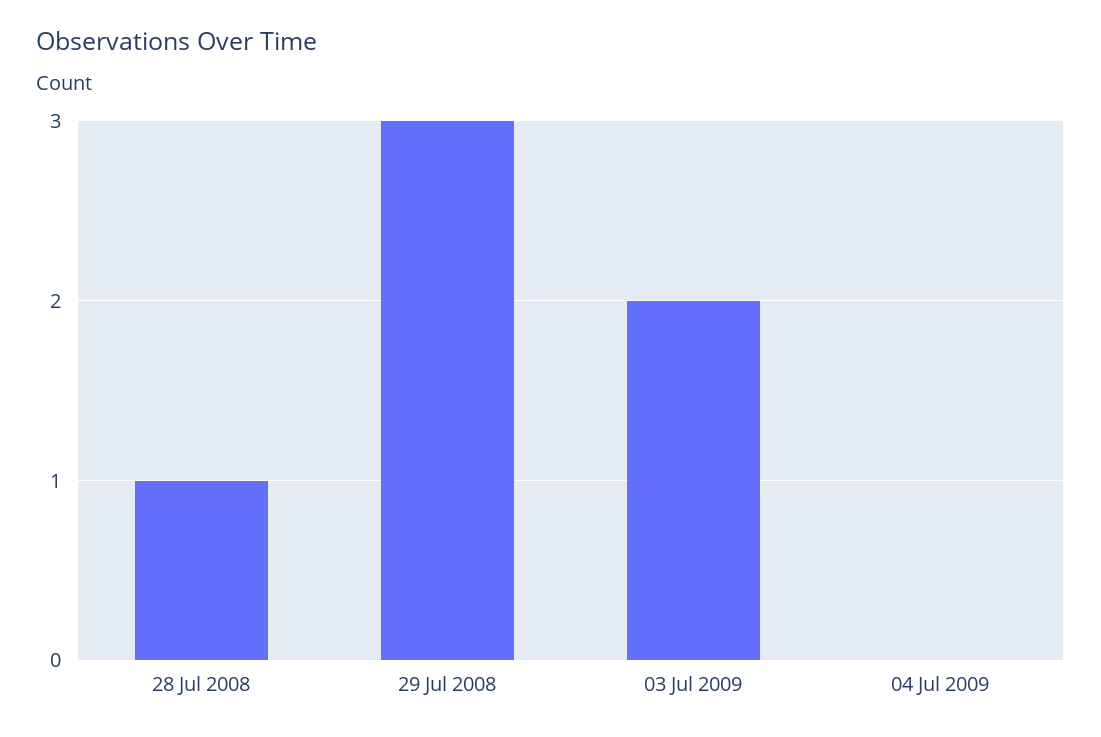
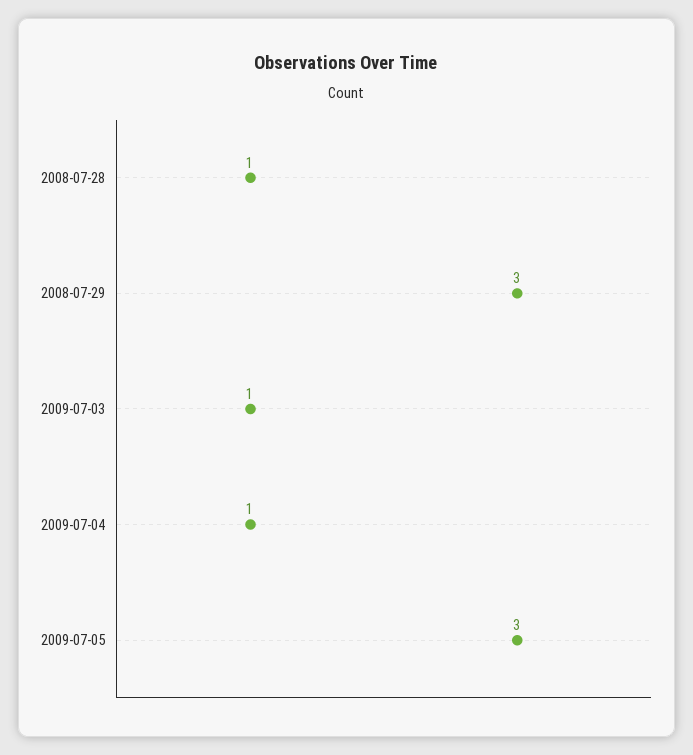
03 Jul 2009: 2 -> 1
04 Jul 2009: 0 -> 1
2009-07-05: none -> 3

